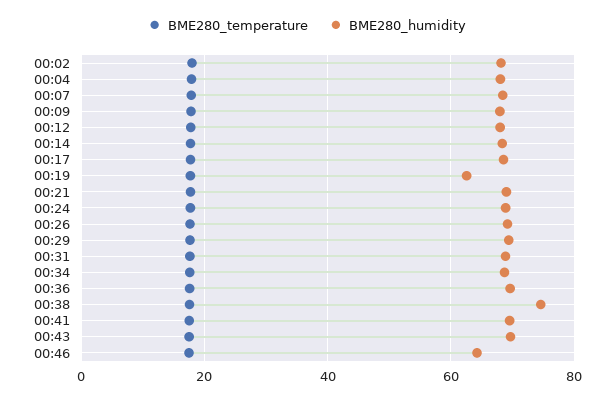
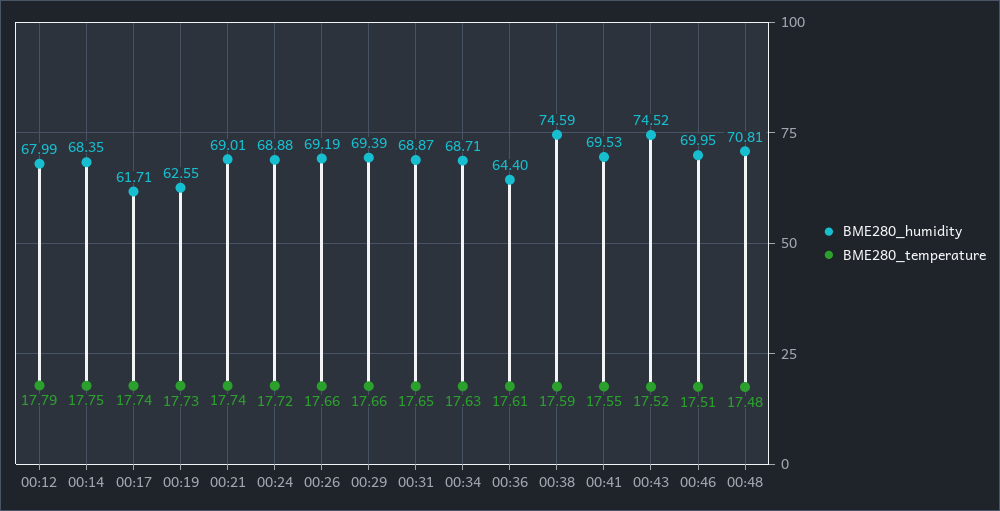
BME280_temperature, 00:02: 18 -> none
BME280_humidity, 00:02: 68 -> none
BME280_temperature, 00:04: 18 -> none
BME280_humidity, 00:04: 68 -> none
BME280_temperature, 00:07: 18 -> none
BME280_humidity, 00:07: 68 -> none
BME280_temperature, 00:09: 18 -> none
BME280_humidity, 00:09: 68 -> none
BME280_humidity, 00:17: 68 -> 61.71
BME280_humidity, 00:36: 70 -> 64.4
BME280_humidity, 00:43: 70 -> 74.52
BME280_humidity, 00:46: 64 -> 69.95
BME280_humidity, 00:48: none -> 70.81
BME280_temperature, 00:48: none -> 17.48

